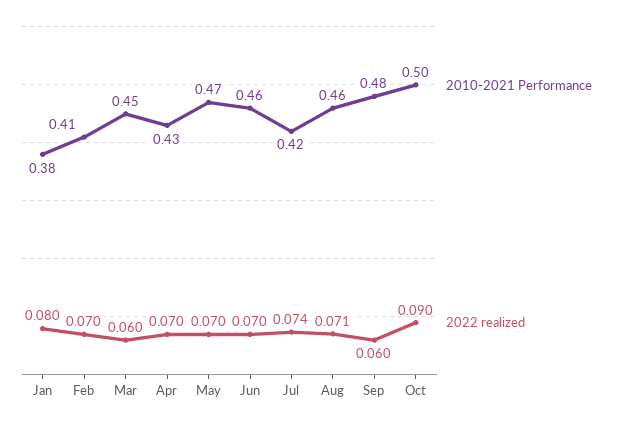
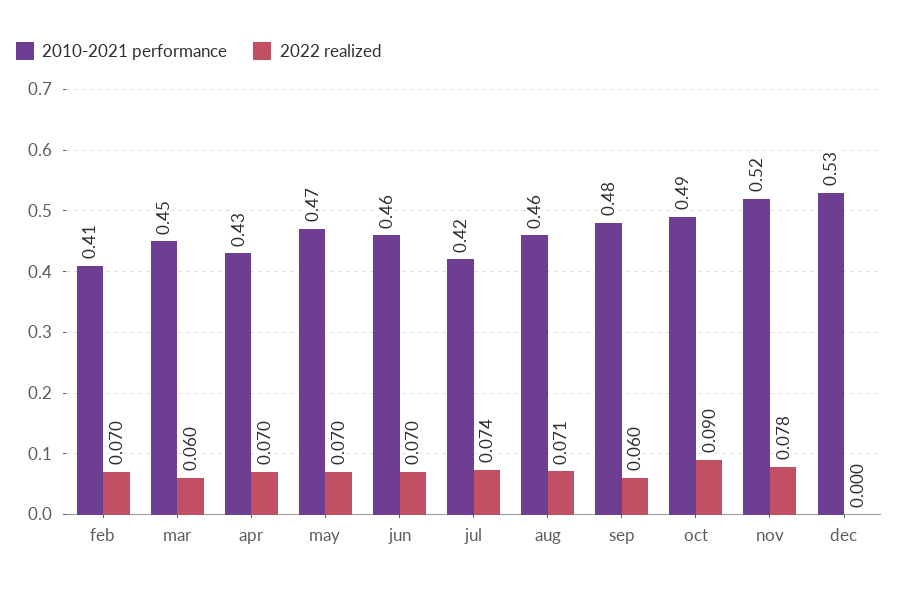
2010-2021 Performance, Jan: 0.38 -> none
2022 realized, Jan: 0.08 -> none
2010-2021 Performance, Oct: 0.5 -> 0.49
2010-2021 Performance, nov: none -> 0.52
2022 realized, nov: none -> 0.078
2010-2021 Performance, dec: none -> 0.53
2022 realized, dec: none -> 0

